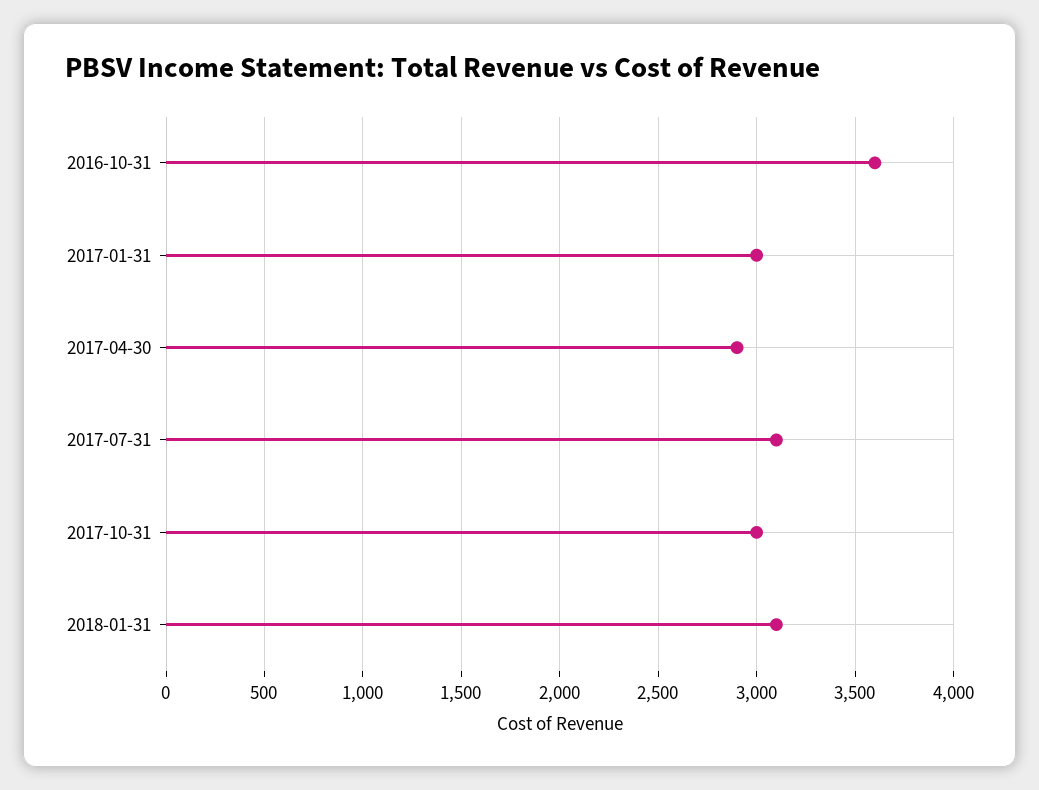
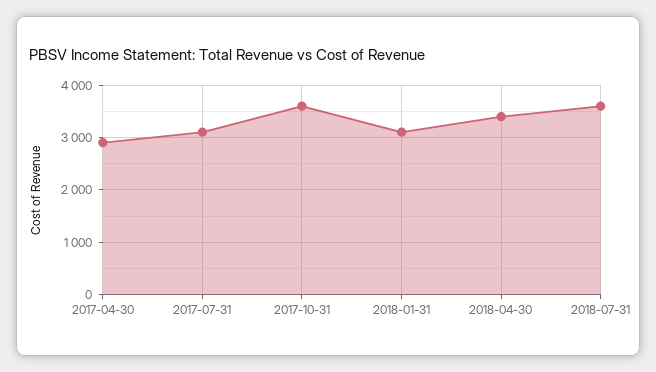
2016-10-31: 3600 -> none
2017-01-31: 3000 -> none
2017-10-31: 3000 -> 3600
2018-04-30: none -> 3400
2018-07-31: none -> 3600

